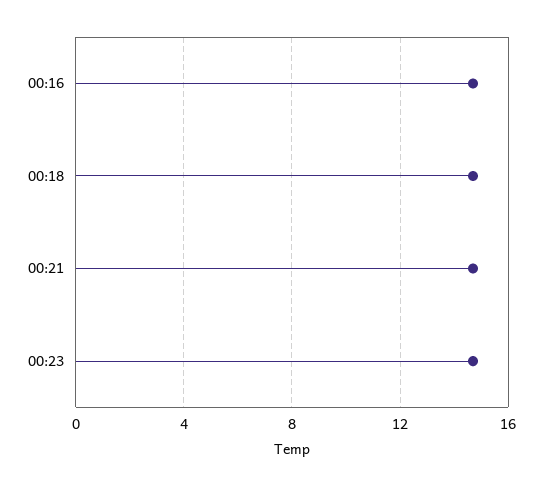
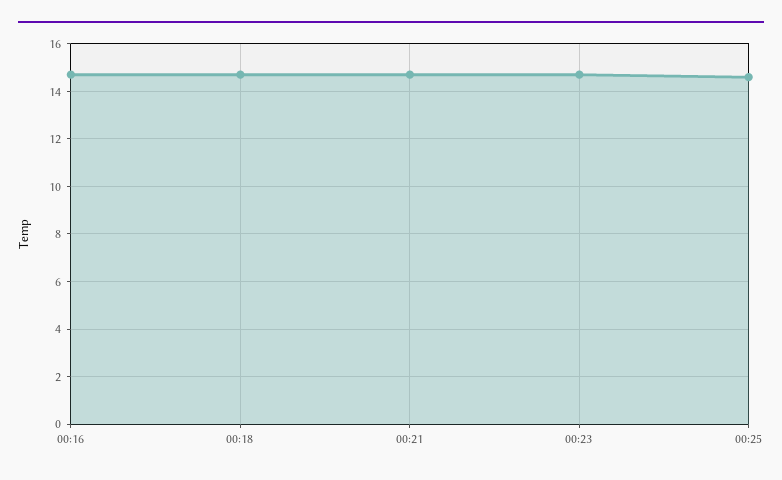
00:25: none -> 14.5

